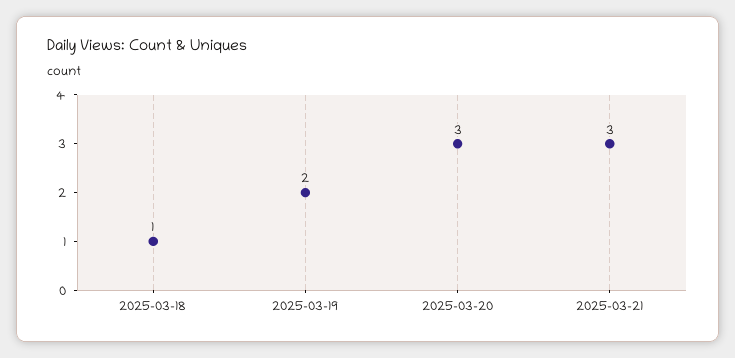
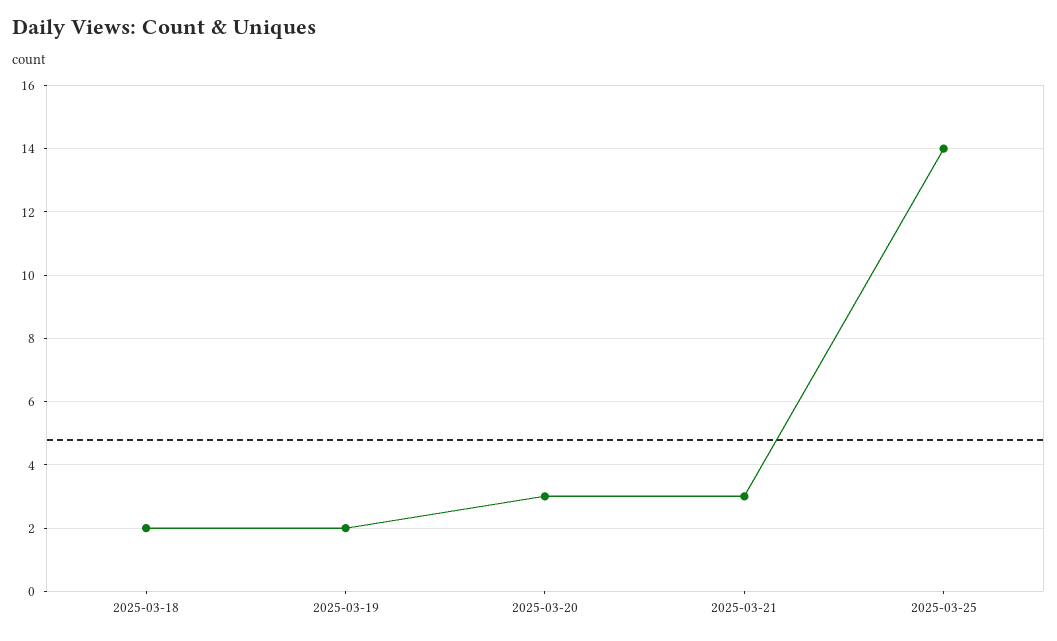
2025-03-18: 1 -> 2
2025-03-25: none -> 14

